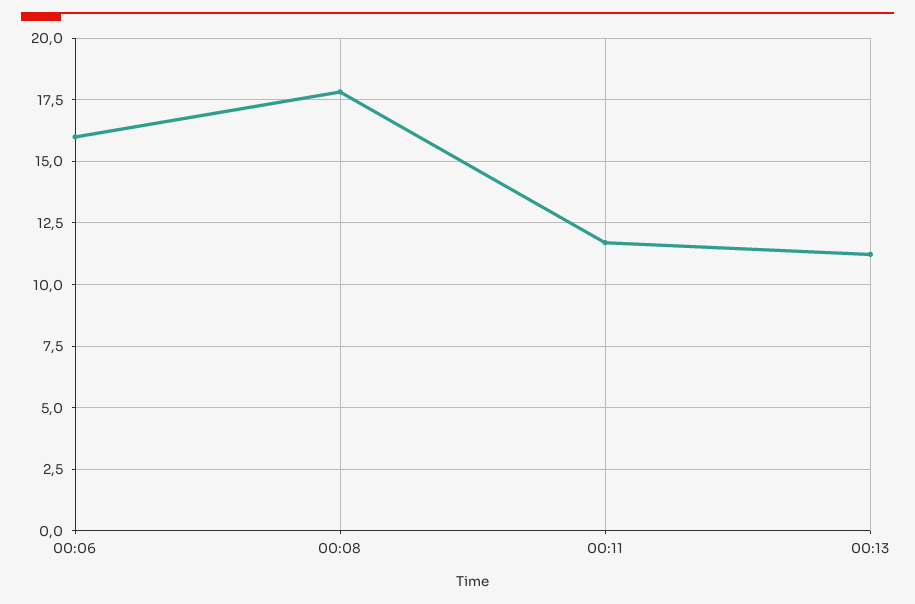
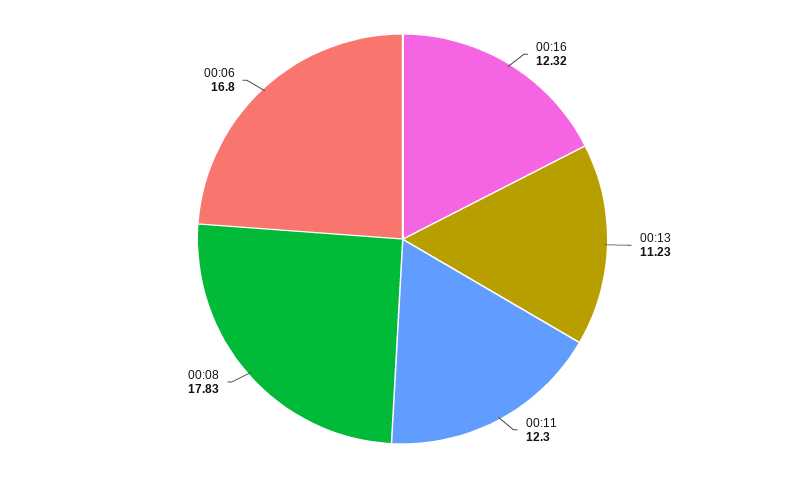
00:06: 16 -> 16.8
00:11: 11.75 -> 12.3
00:16: none -> 12.32

